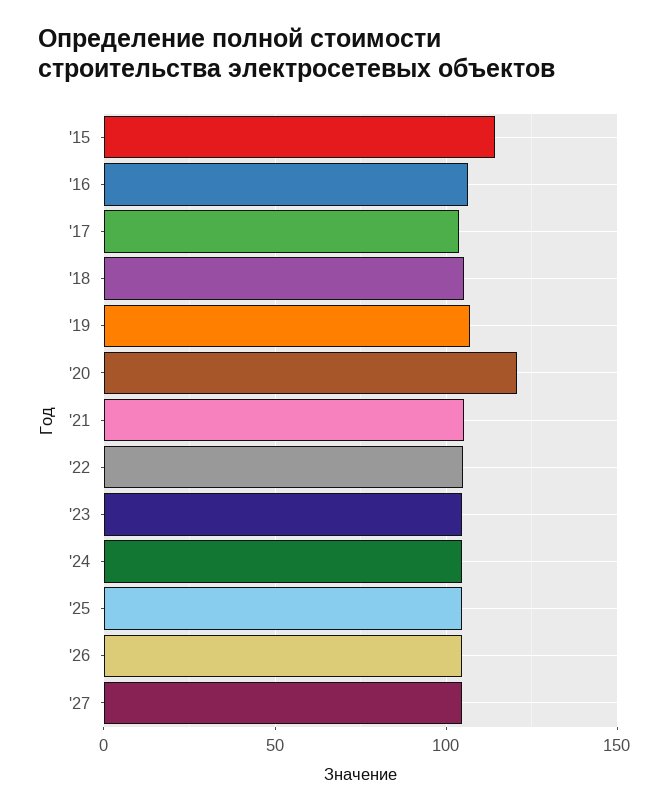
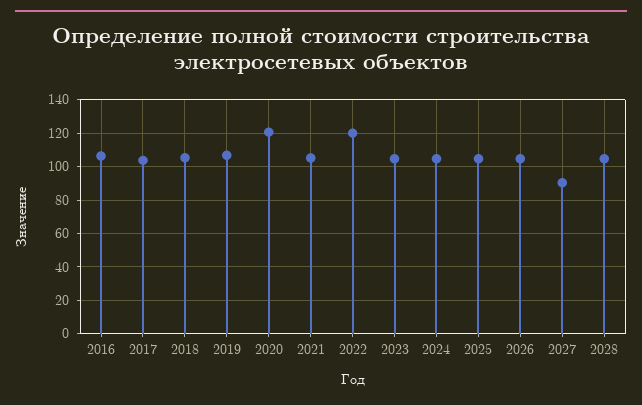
'15: 115 -> none
'22: 105 -> 120
'27: 105 -> 90
2028: none -> 105

